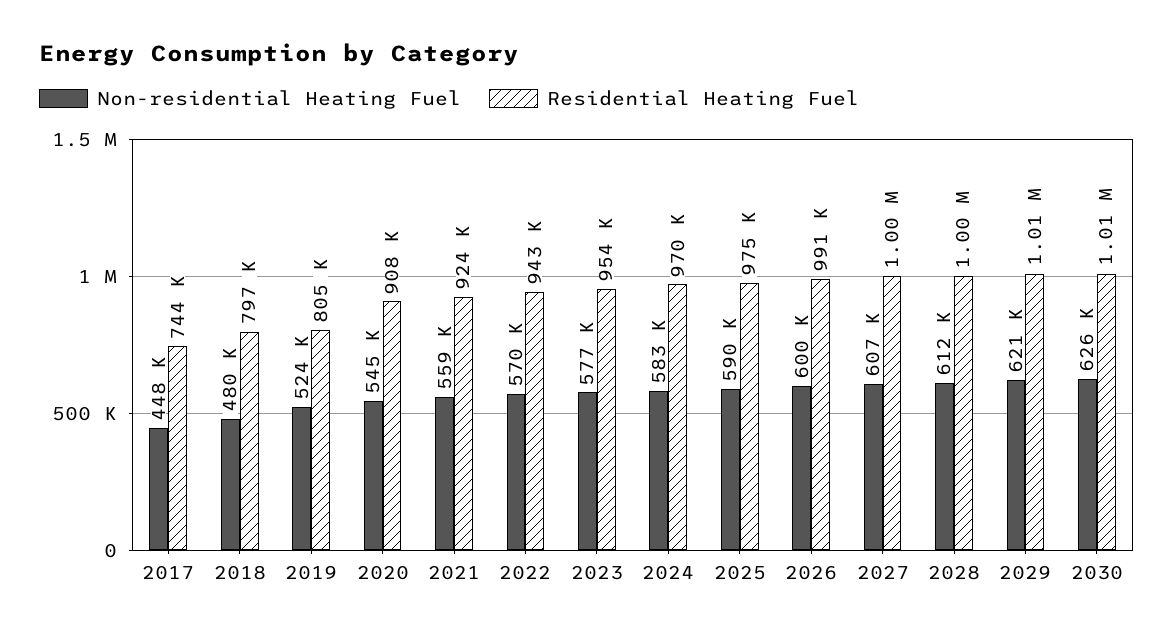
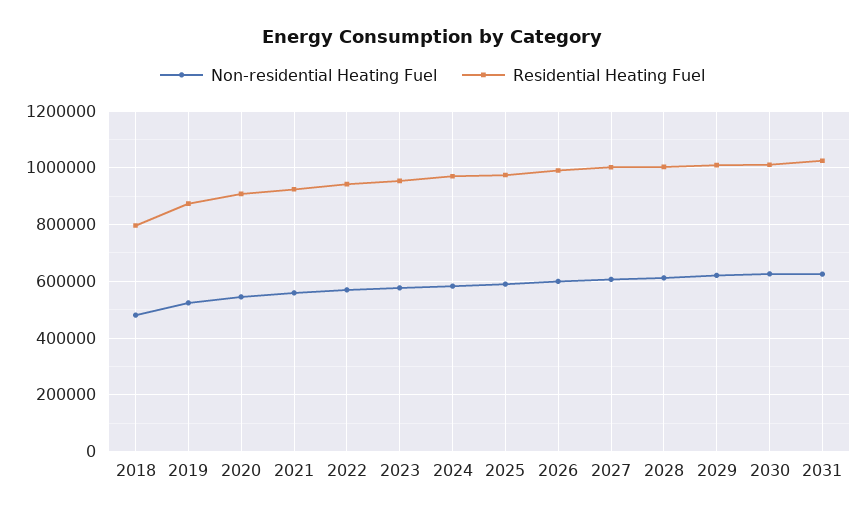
Non-residential Heating Fuel, 2017: 448000 -> none
Residential Heating Fuel, 2017: 744000 -> none
Residential Heating Fuel, 2019: 805000 -> 875000
Non-residential Heating Fuel, 2031: none -> 625000
Residential Heating Fuel, 2031: none -> 1025000

